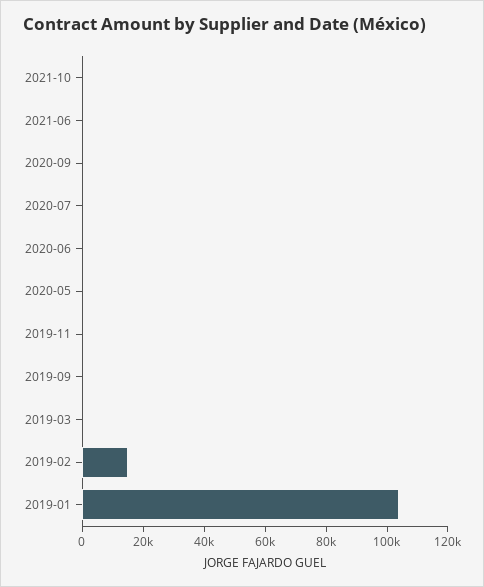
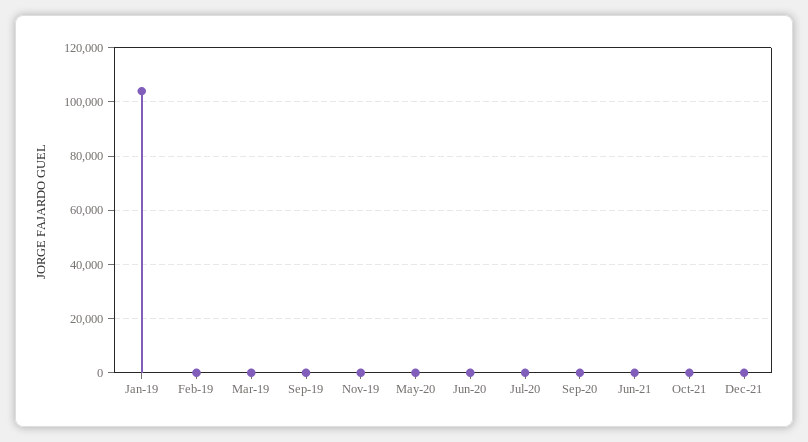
2019-02: 15000 -> 0
Dec-21: none -> 0

